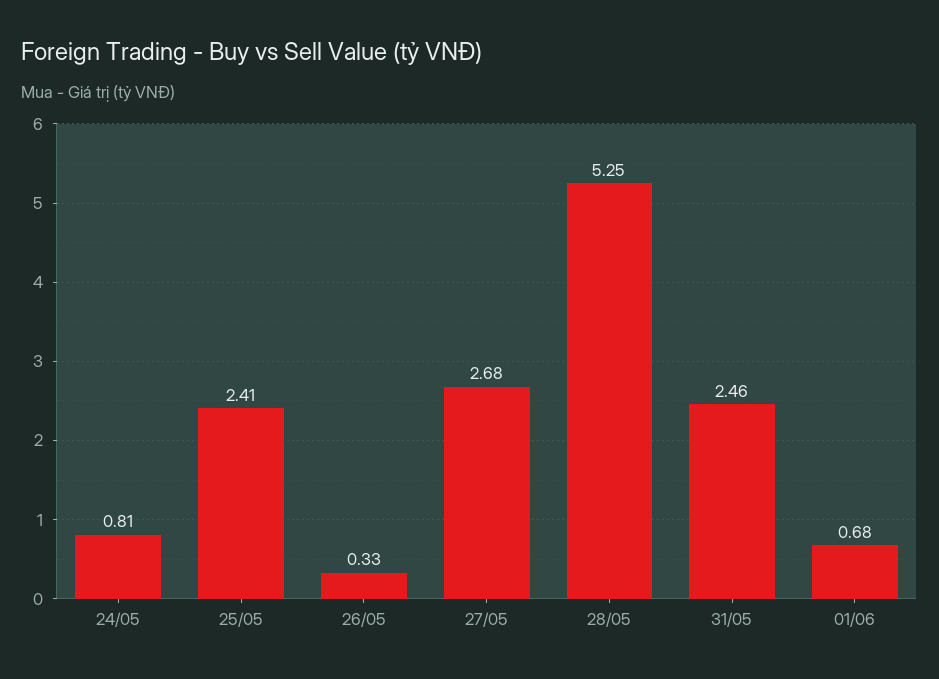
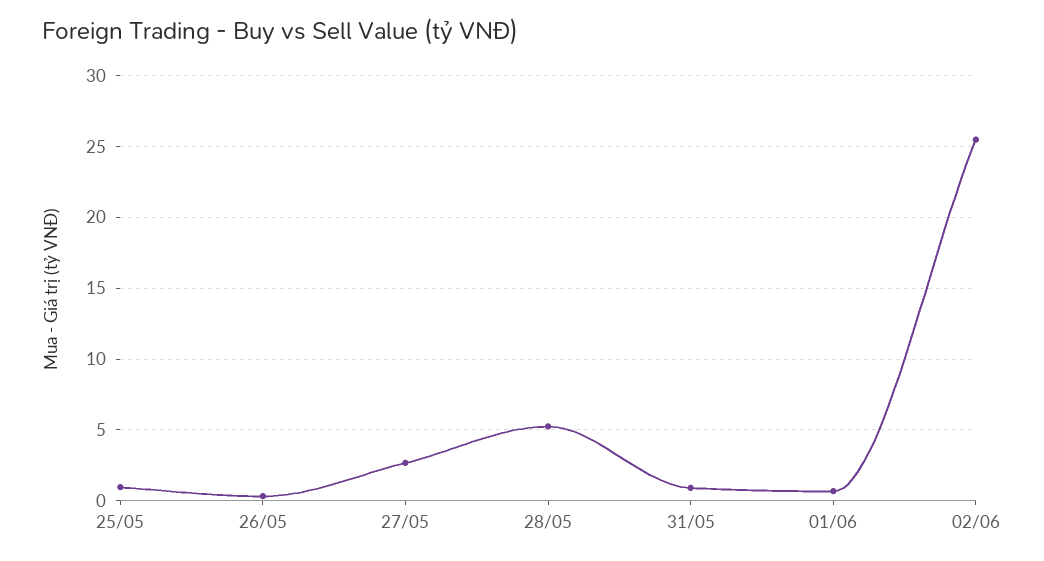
24/05: 0.81 -> none
25/05: 2.41 -> 1
31/05: 2.46 -> 1
02/06: none -> 25.5

